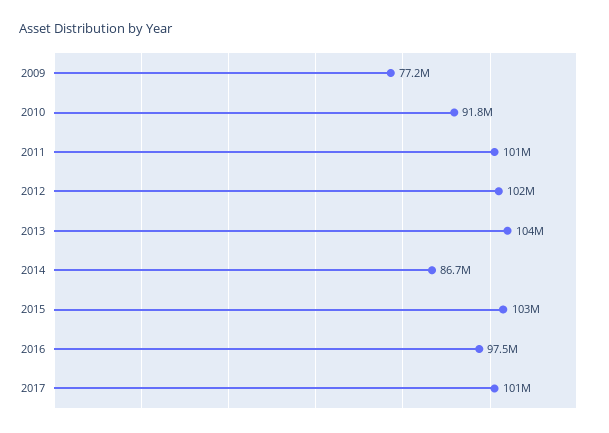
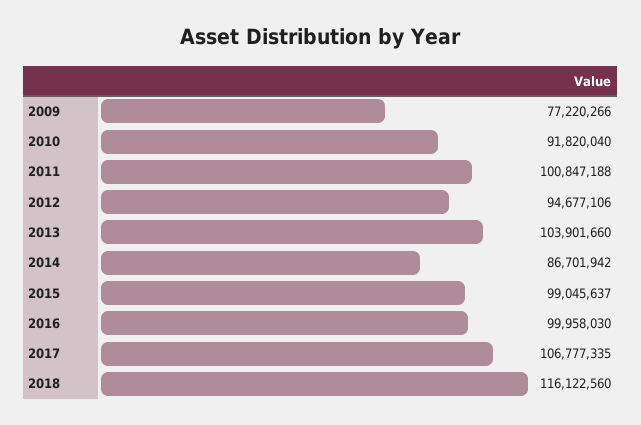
2012: 102000000 -> 94677106
2015: 103000000 -> 99045637
2016: 97500000 -> 99958030
2017: 101000000 -> 106777335
2018: none -> 116122560

